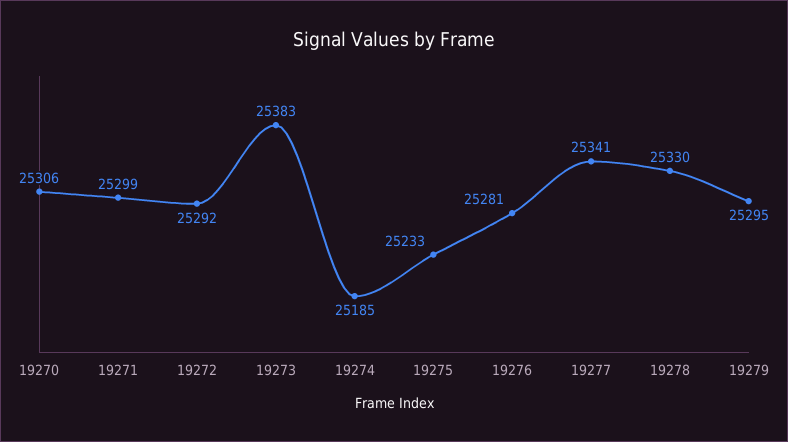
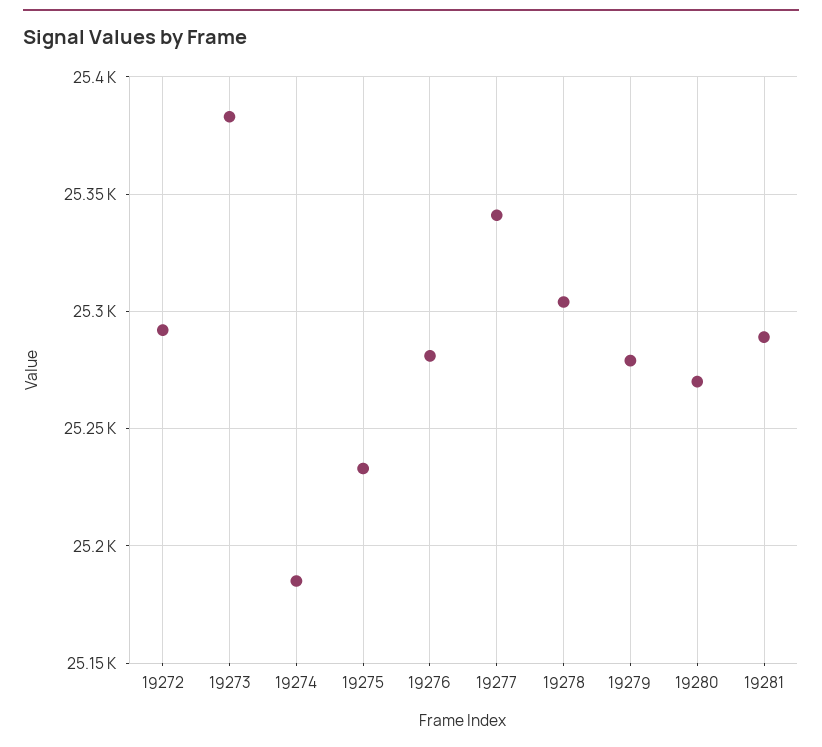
19270: 25306 -> none
19271: 25299 -> none
19278: 25330 -> 25305
19279: 25295 -> 25280
19280: none -> 25270
19281: none -> 25290

